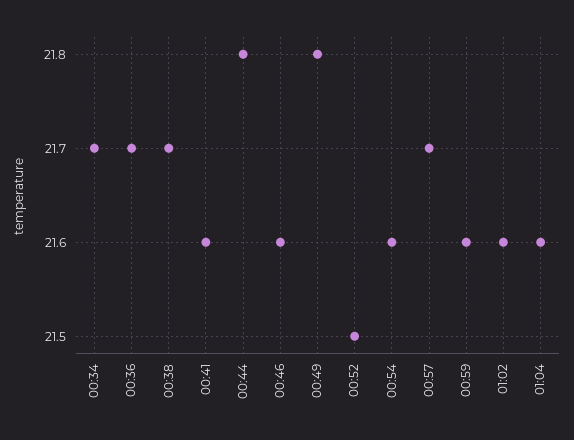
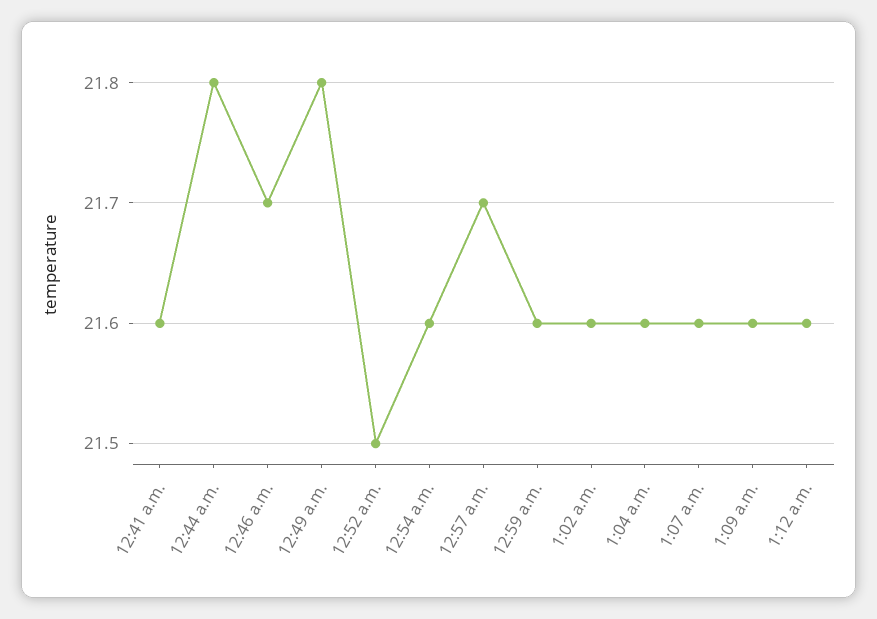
00:34: 21.7 -> none
00:36: 21.7 -> none
00:38: 21.7 -> none
00:46: 21.6 -> 21.7
1:07 a.m.: none -> 21.6
1:09 a.m.: none -> 21.6
1:12 a.m.: none -> 21.6

